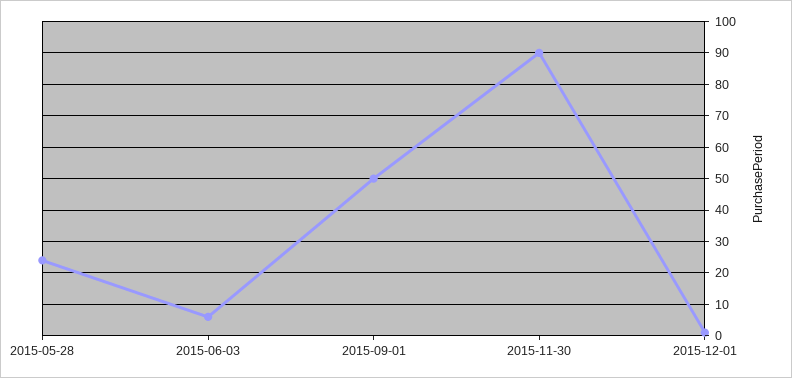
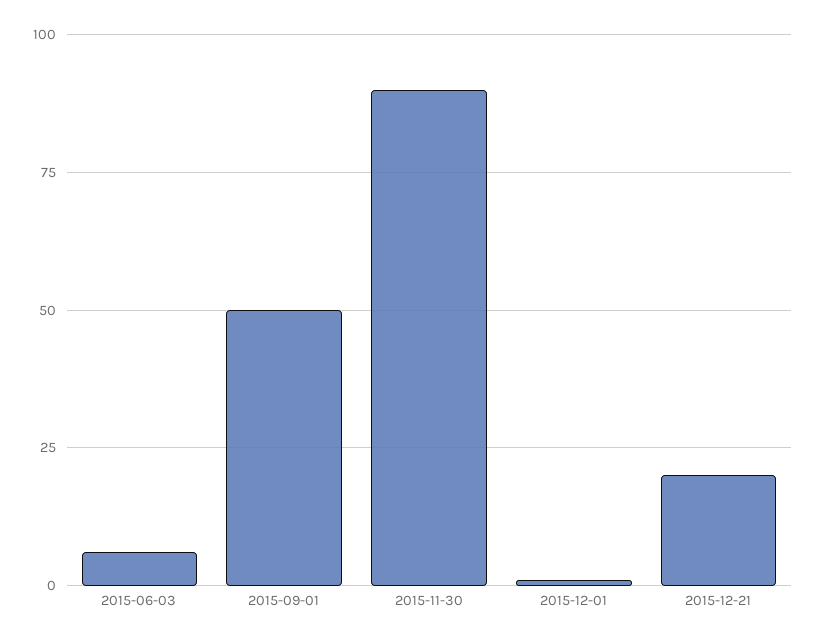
2015-05-28: 25 -> none
2015-12-21: none -> 20

